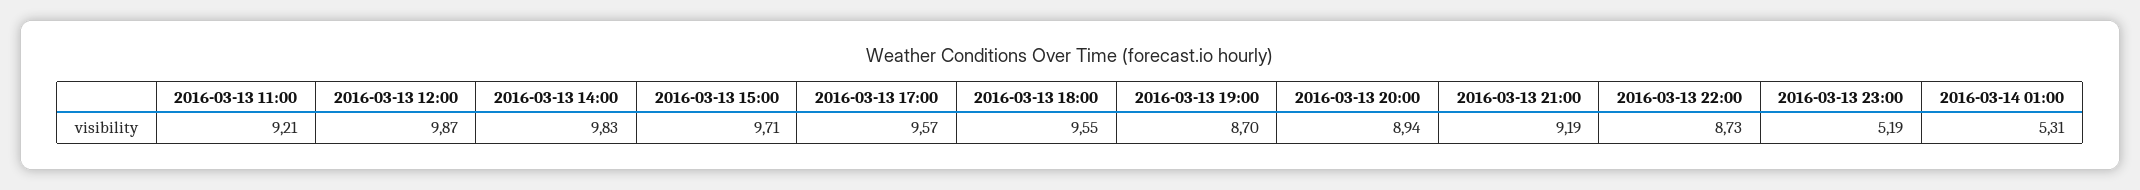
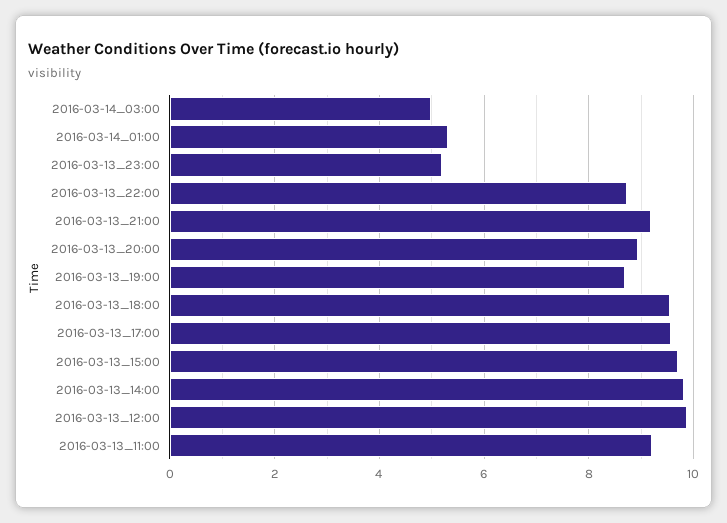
2016-03-14_03:00: none -> 5

